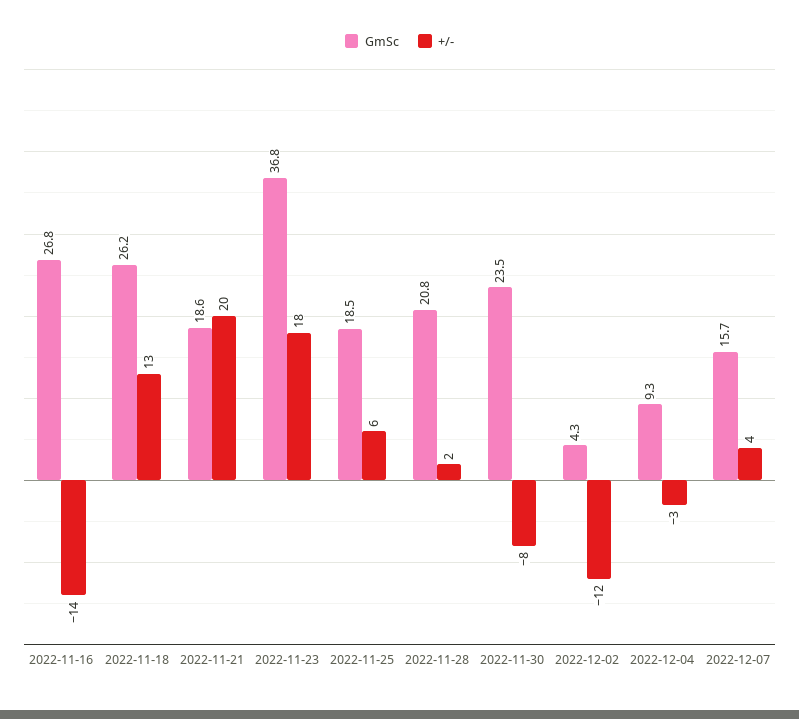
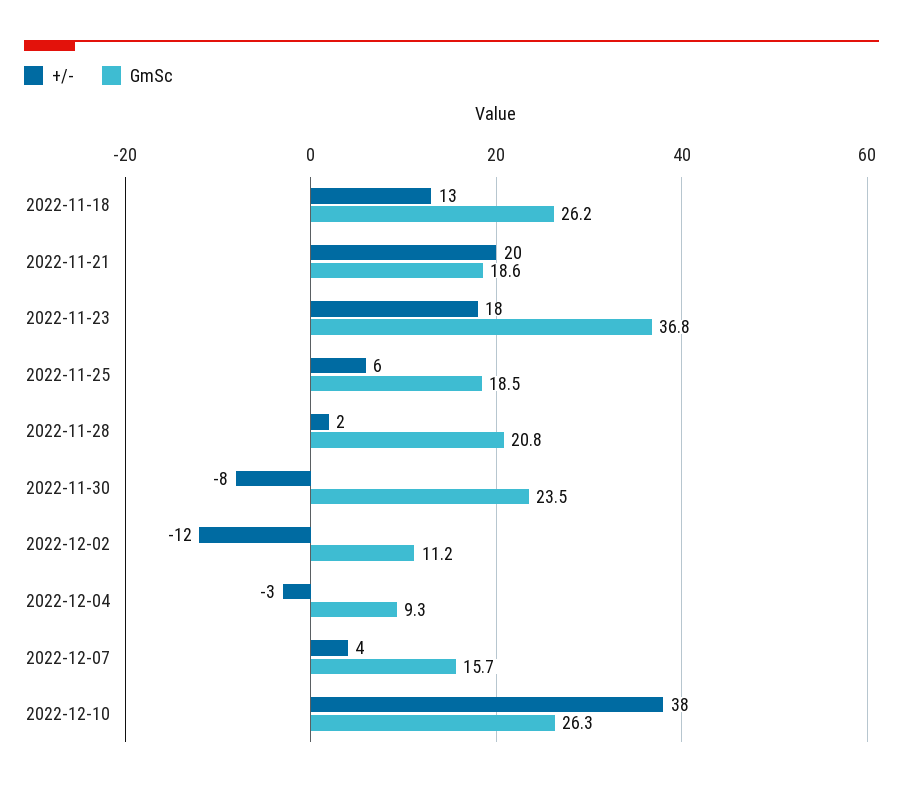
GmSc, 2022-11-16: 26.8 -> none
+/-, 2022-11-16: -14 -> none
GmSc, 2022-12-02: 4.3 -> 11.2
+/-, 2022-12-10: none -> 38
GmSc, 2022-12-10: none -> 26.3

